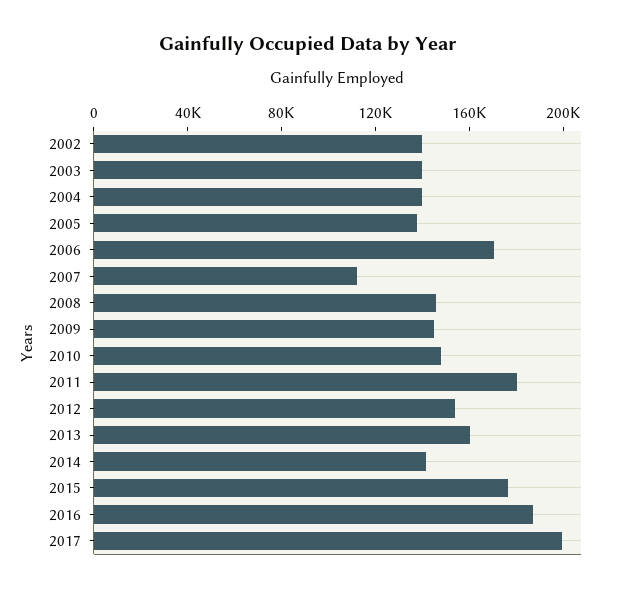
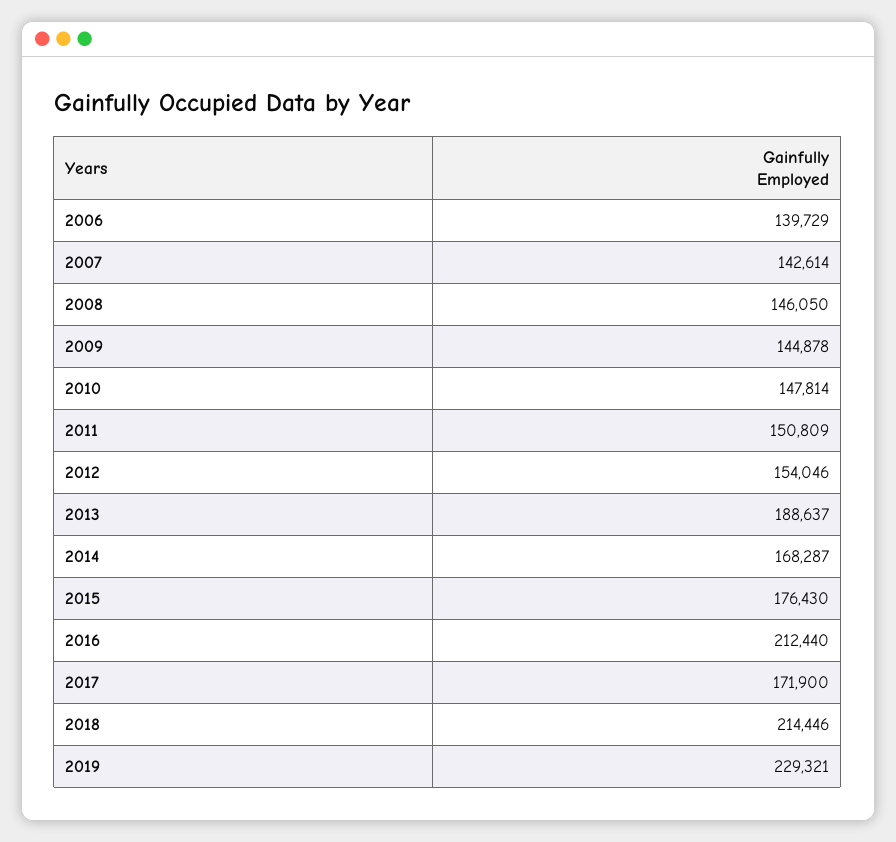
2002: 140000 -> none
2003: 140000 -> none
2004: 140000 -> none
2005: 140000 -> none
2006: 170000 -> 139729
2007: 110000 -> 142614
2011: 180000 -> 150809
2013: 160000 -> 188637
2014: 140000 -> 168287
2016: 190000 -> 212440
2017: 200000 -> 171900
2018: none -> 214446
2019: none -> 229321

